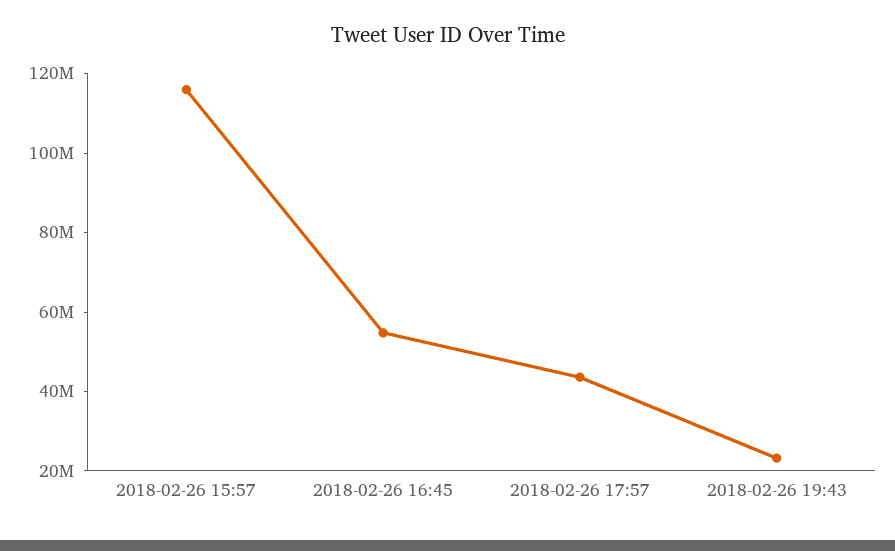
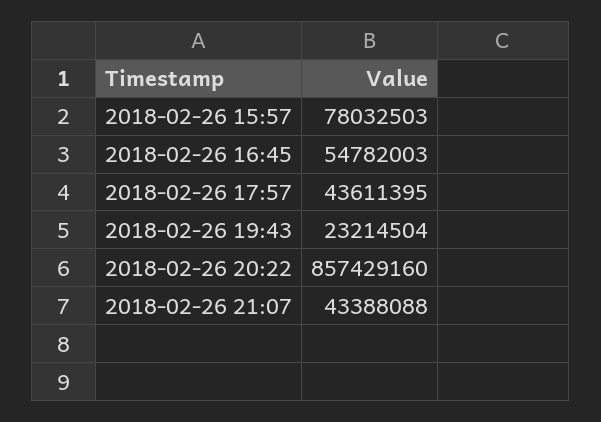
2018-02-26 15:57: 115000000 -> 78032503
2018-02-26 20:22: none -> 857429160
2018-02-26 21:07: none -> 43388088

